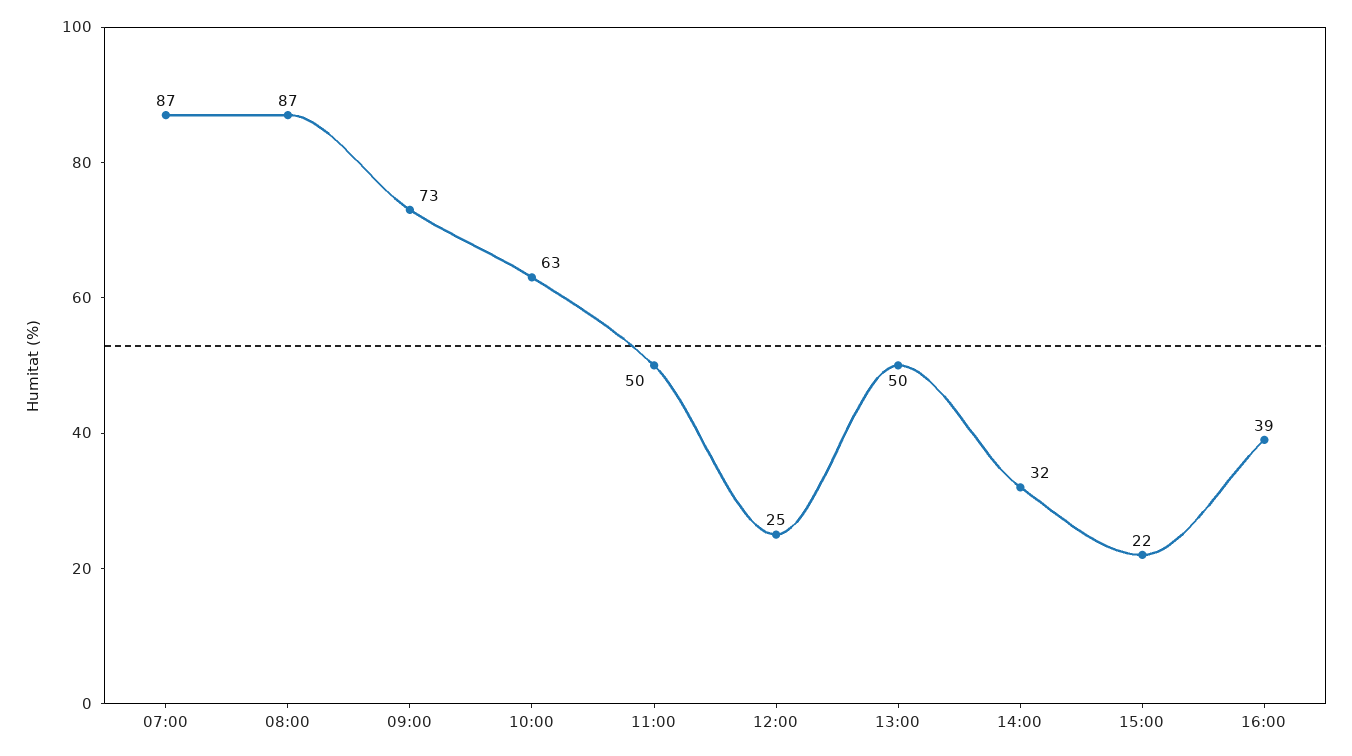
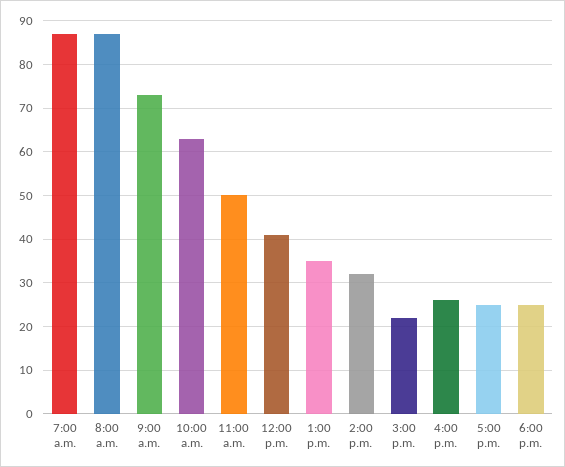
12:00: 25 -> 40
13:00: 50 -> 35
16:00: 39 -> 25
5:00 p.m.: none -> 25
6:00 p.m.: none -> 25

